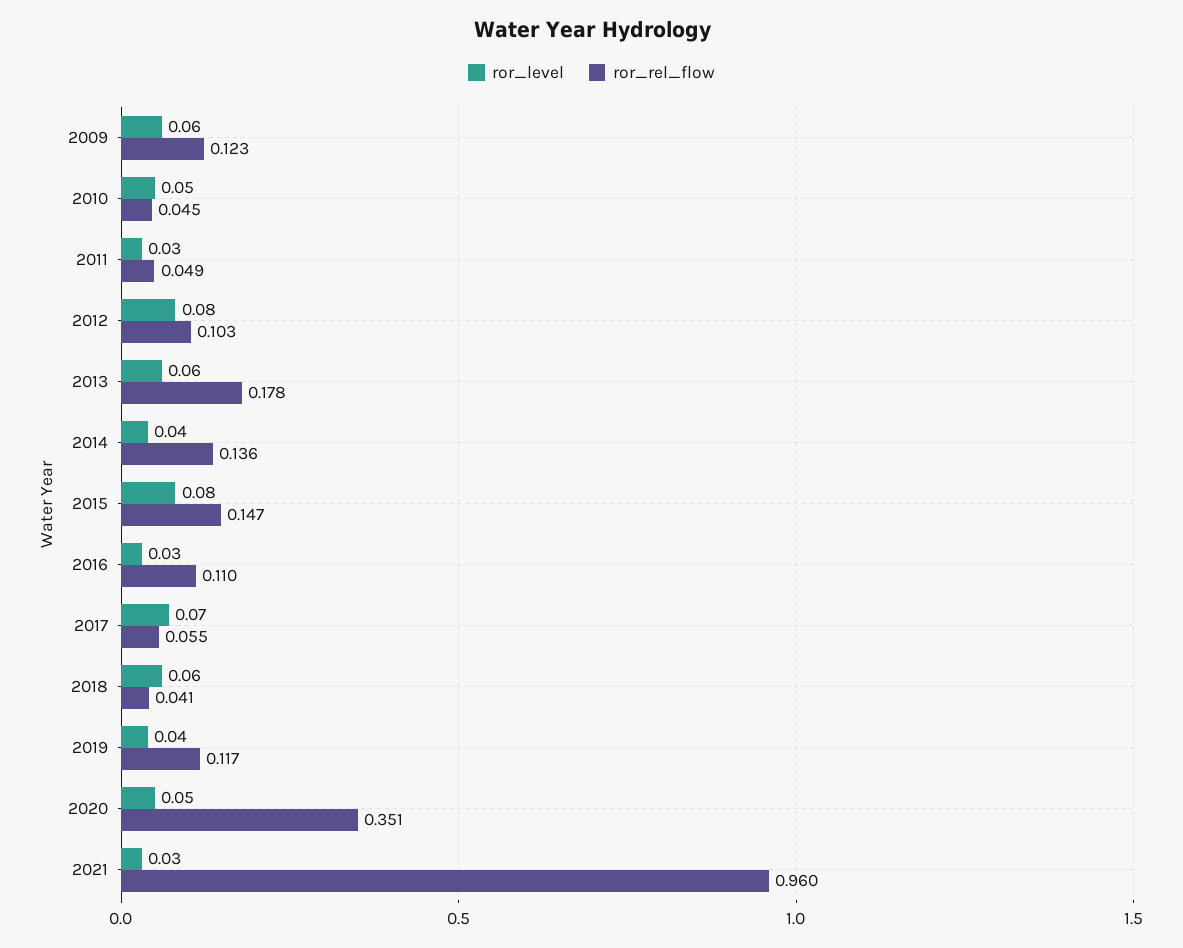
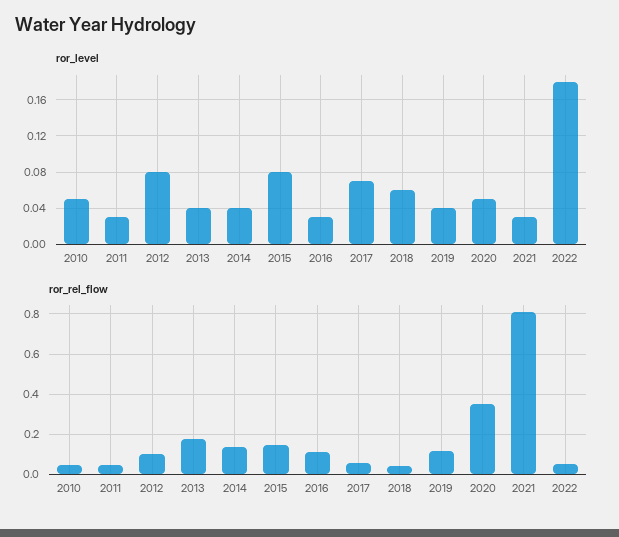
ror_level, 2009: 0.06 -> none
ror_rel_flow, 2009: 0.123 -> none
ror_level, 2013: 0.06 -> 0.04
ror_rel_flow, 2021: 0.96 -> 0.8
ror_level, 2022: none -> 0.18
ror_rel_flow, 2022: none -> 0.05

